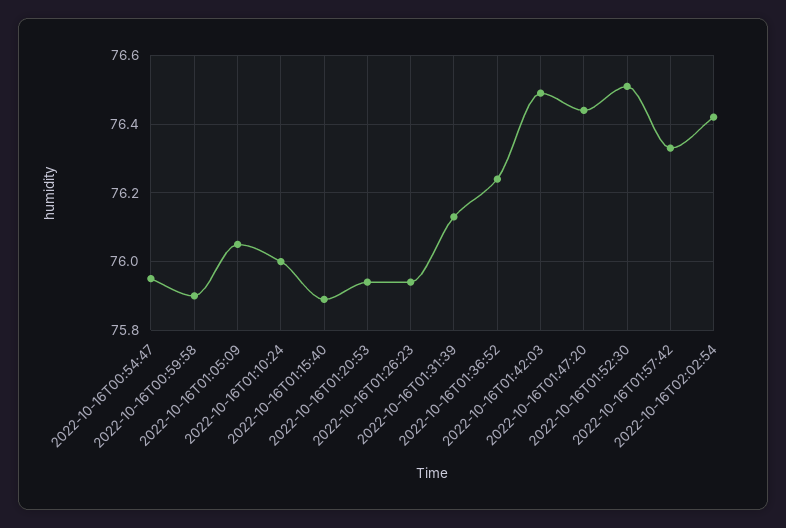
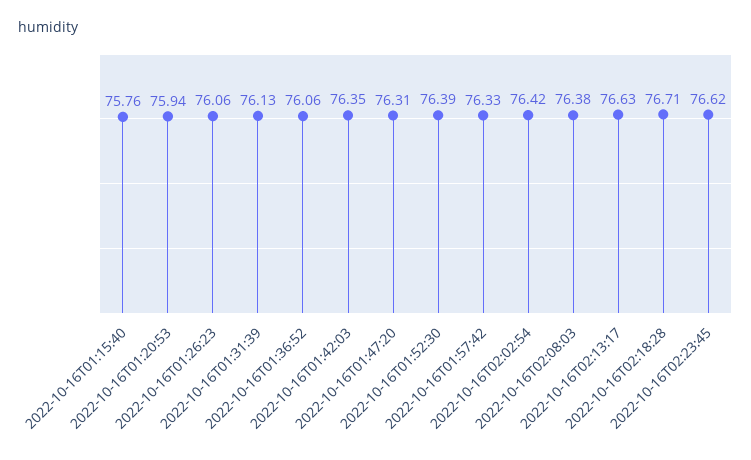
2022-10-16T00:54:47: 75.95 -> none
2022-10-16T00:59:58: 75.9 -> none
2022-10-16T01:05:09: 76.05 -> none
2022-10-16T01:10:24: 76 -> none
2022-10-16T01:15:40: 75.9 -> 75.76
2022-10-16T01:26:23: 75.95 -> 76.06
2022-10-16T01:36:52: 76.25 -> 76.06
2022-10-16T01:42:03: 76.5 -> 76.35
2022-10-16T01:47:20: 76.45 -> 76.31
2022-10-16T01:52:30: 76.5 -> 76.39
2022-10-16T02:08:03: none -> 76.38
2022-10-16T02:13:17: none -> 76.63
2022-10-16T02:18:28: none -> 76.71
2022-10-16T02:23:45: none -> 76.62

